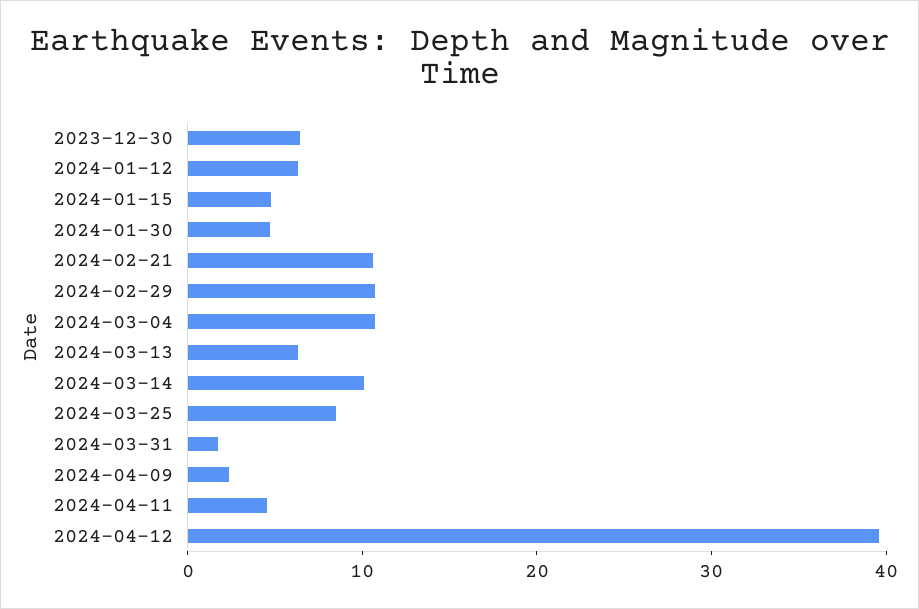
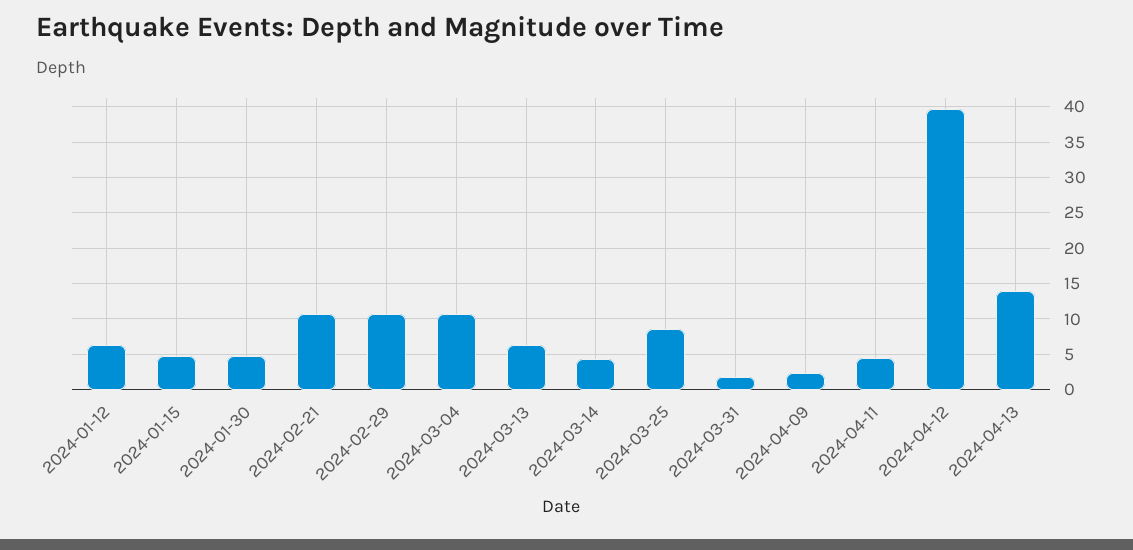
2023-12-30: 6 -> none
2024-03-14: 10 -> 4
2024-04-13: none -> 14

